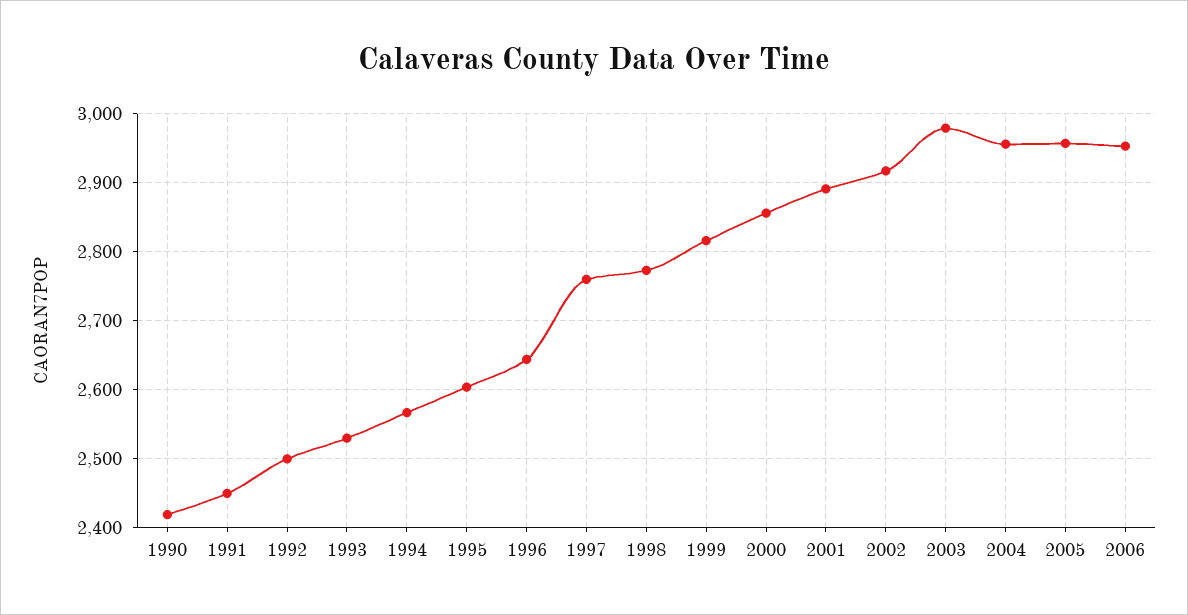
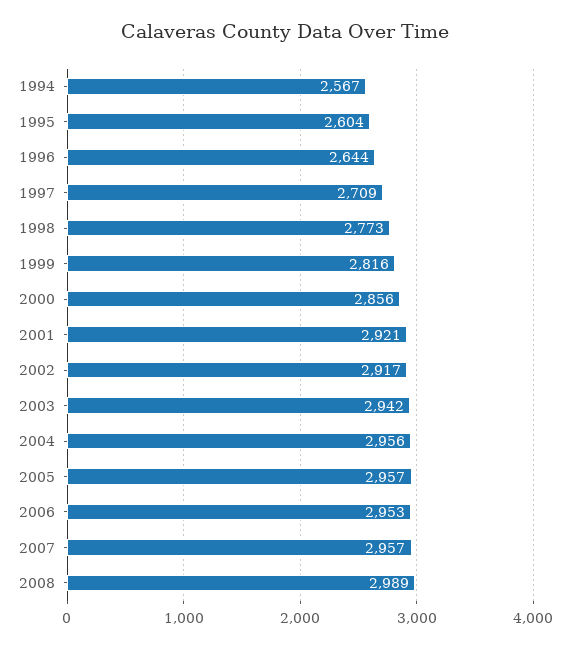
1990: 2420 -> none
1991: 2450 -> none
1992: 2500 -> none
1993: 2530 -> none
1997: 2760 -> 2709
2001: 2890 -> 2921
2003: 2980 -> 2942
2007: none -> 2957
2008: none -> 2989

